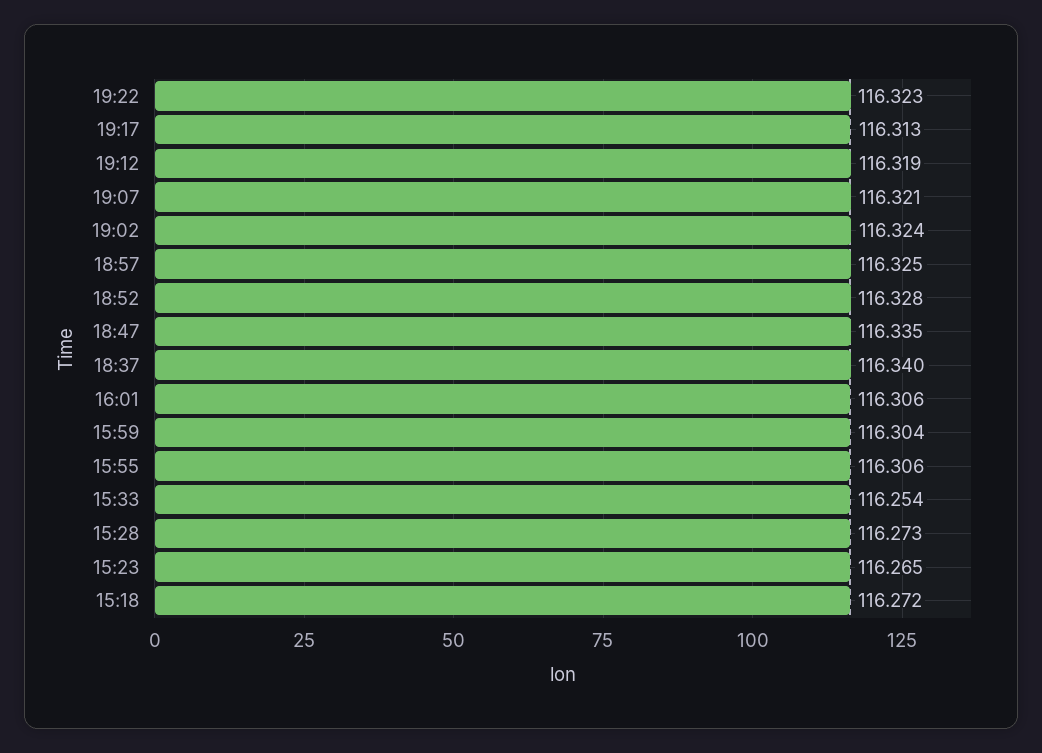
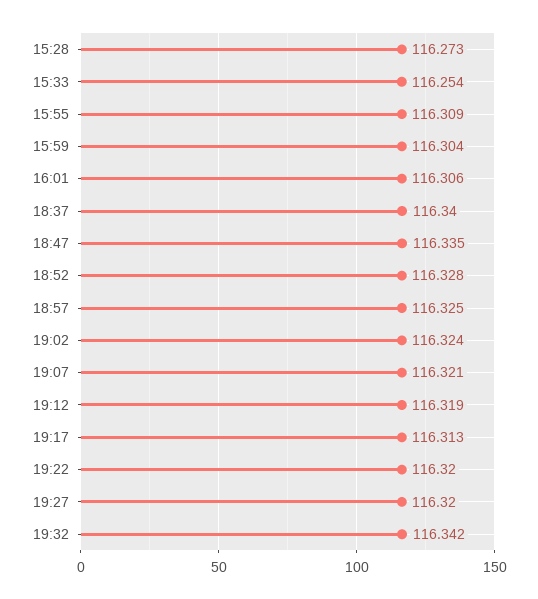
19:22: 116.323 -> 116.32
15:55: 116.306 -> 116.309
15:23: 116.265 -> none
15:18: 116.272 -> none
19:27: none -> 116.32
19:32: none -> 116.342

